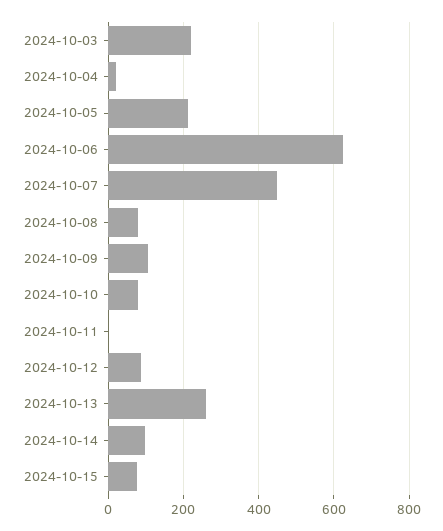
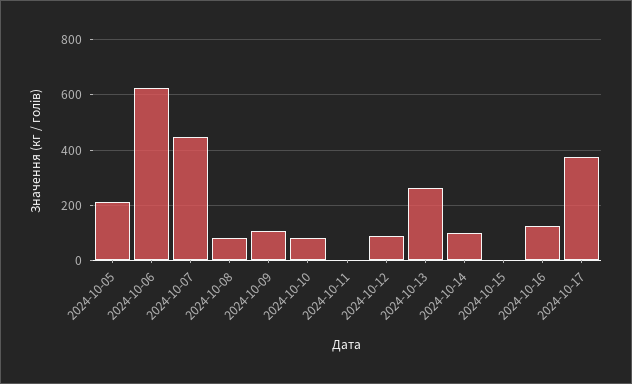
2024-10-03: 220 -> none
2024-10-04: 20 -> none
2024-10-15: 80 -> 0
2024-10-16: none -> 125
2024-10-17: none -> 375

